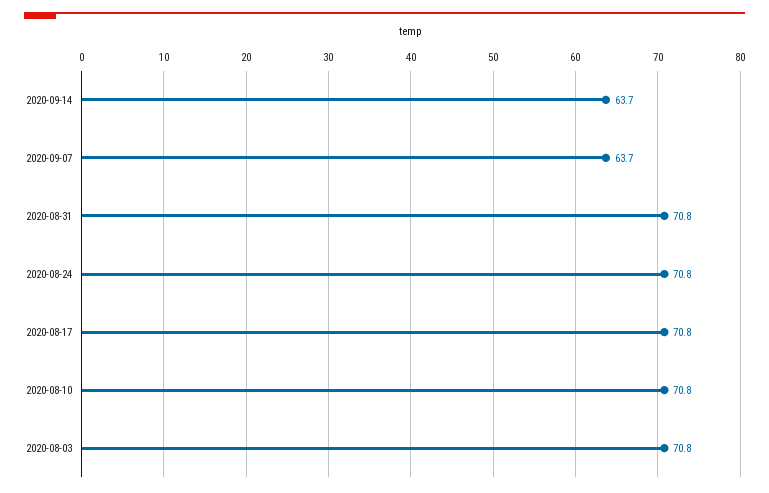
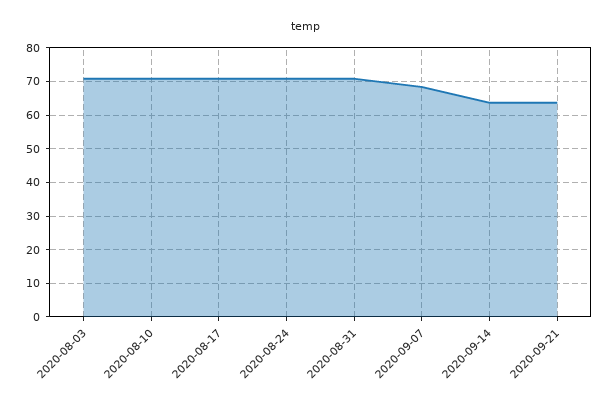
2020-09-07: 63.7 -> 68
2020-09-21: none -> 64

